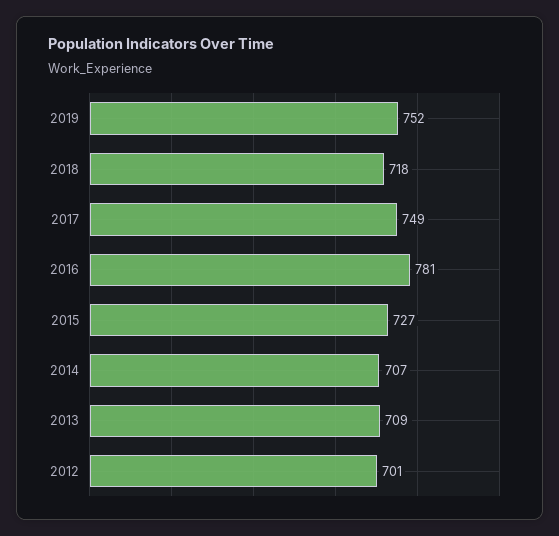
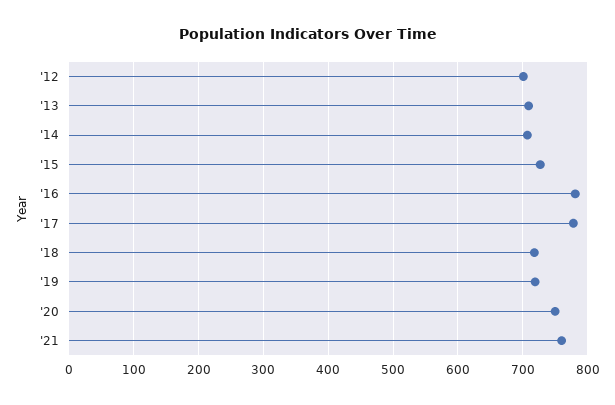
2019: 752 -> 720
2017: 749 -> 780
'20: none -> 750
'21: none -> 760

